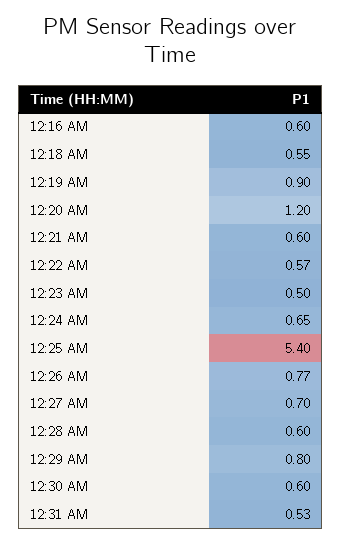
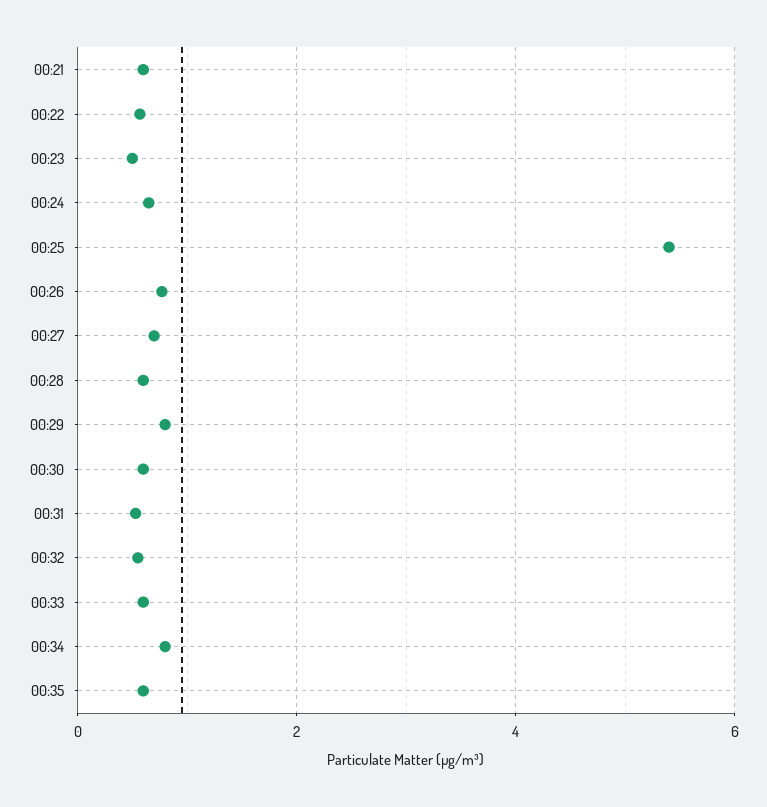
12:16 AM: 0.6 -> none
12:18 AM: 0.55 -> none
12:19 AM: 0.9 -> none
12:20 AM: 1.2 -> none
00:32: none -> 0.6
00:33: none -> 0.6
00:34: none -> 0.8
00:35: none -> 0.6

